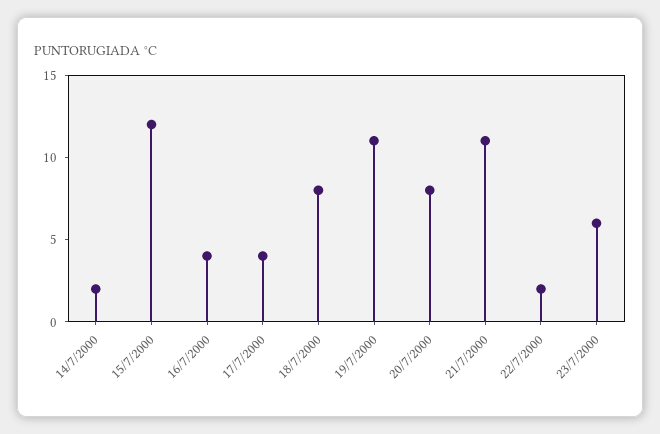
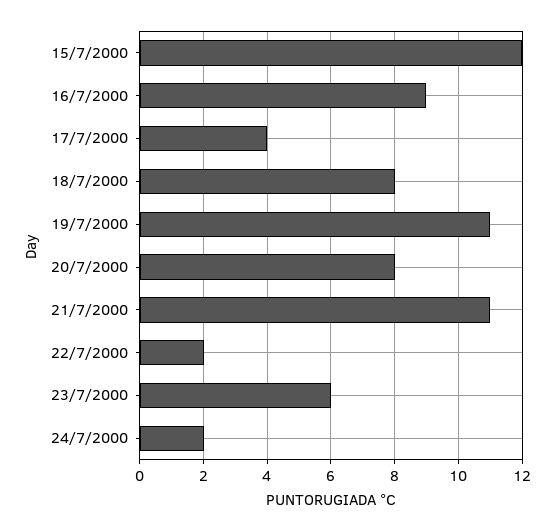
14/7/2000: 2 -> none
16/7/2000: 4 -> 9
24/7/2000: none -> 2

